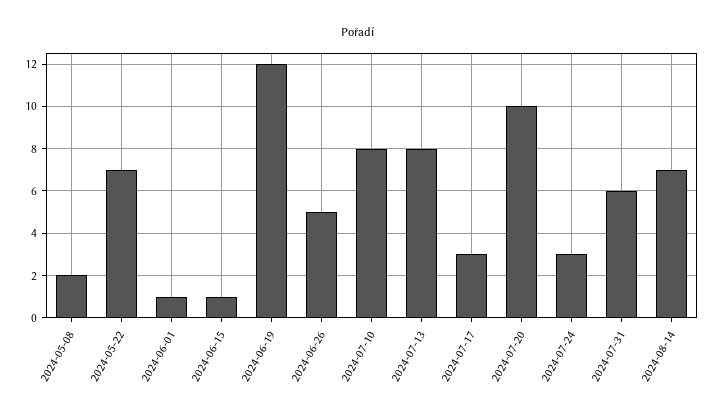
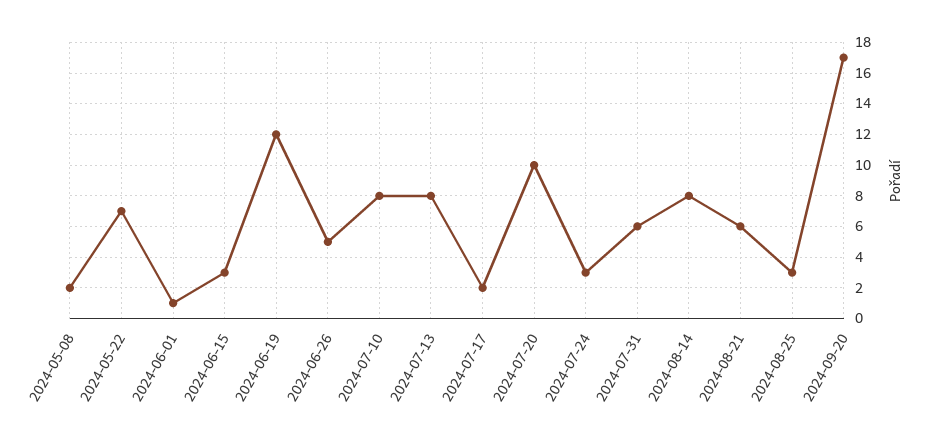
2024-06-15: 1 -> 3
2024-07-17: 3 -> 2
2024-08-14: 7 -> 8
2024-08-21: none -> 6
2024-08-25: none -> 3
2024-09-20: none -> 17

